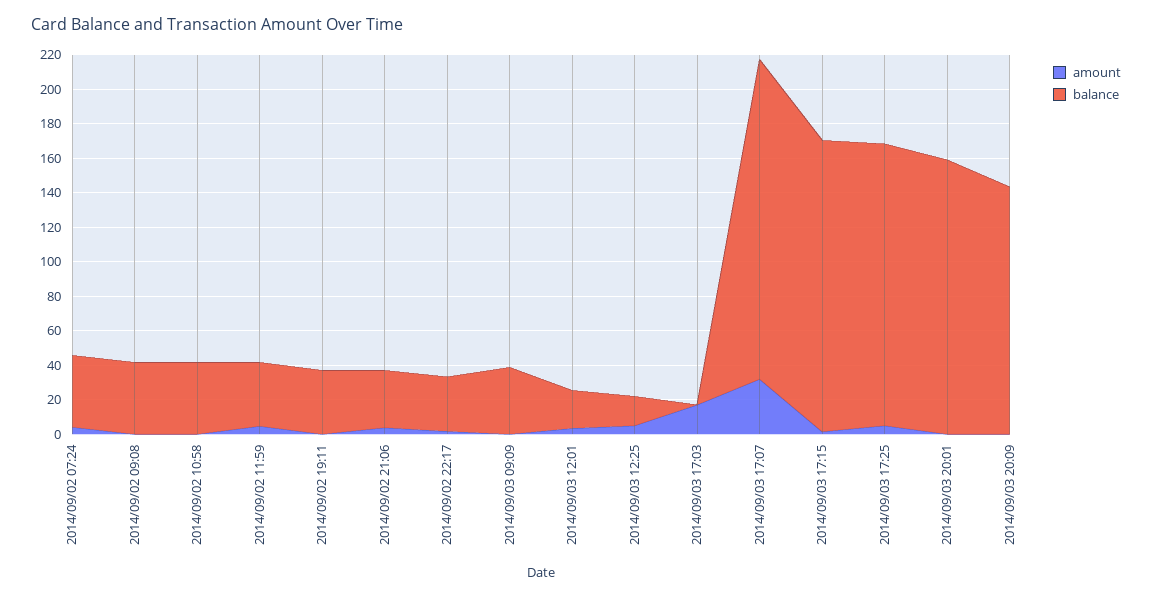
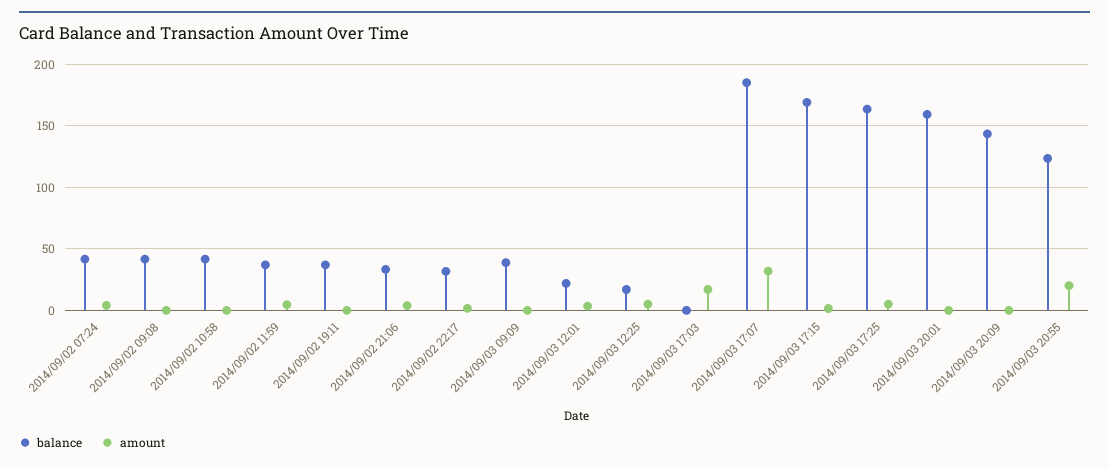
balance, 2014/09/03 20:55: none -> 125
amount, 2014/09/03 20:55: none -> 20

